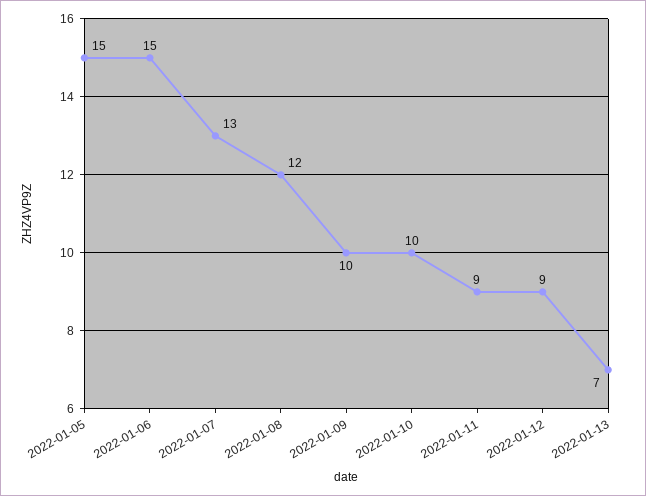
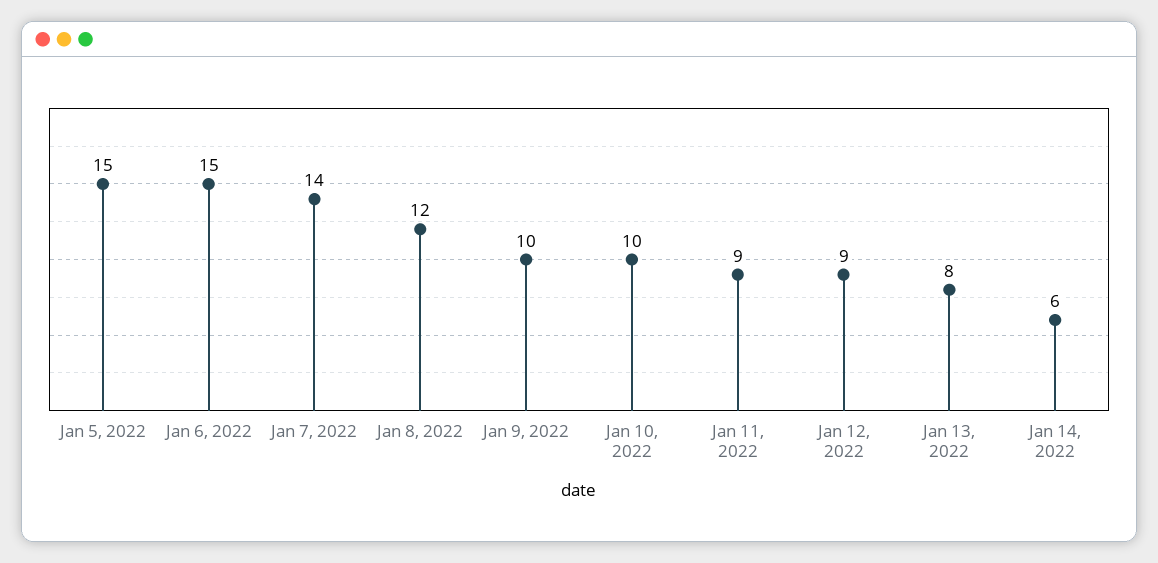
2022-01-07: 13 -> 14
2022-01-13: 7 -> 8
Jan 14, 2022: none -> 6

